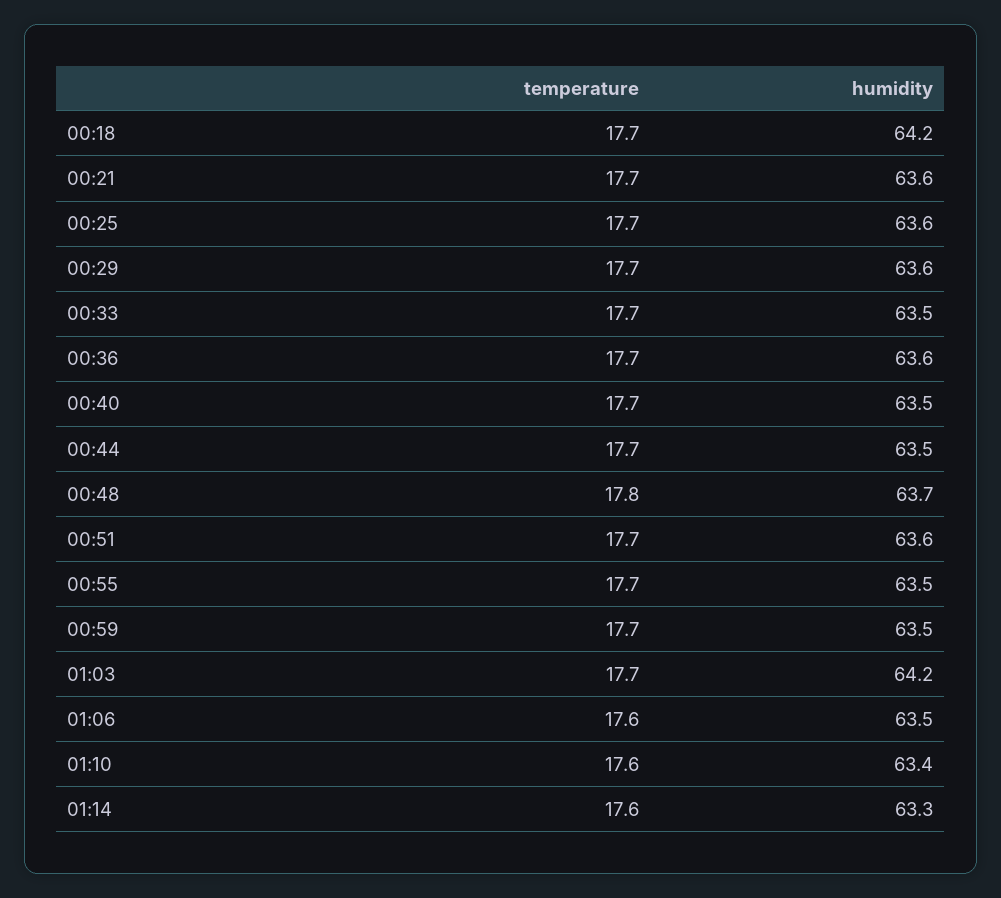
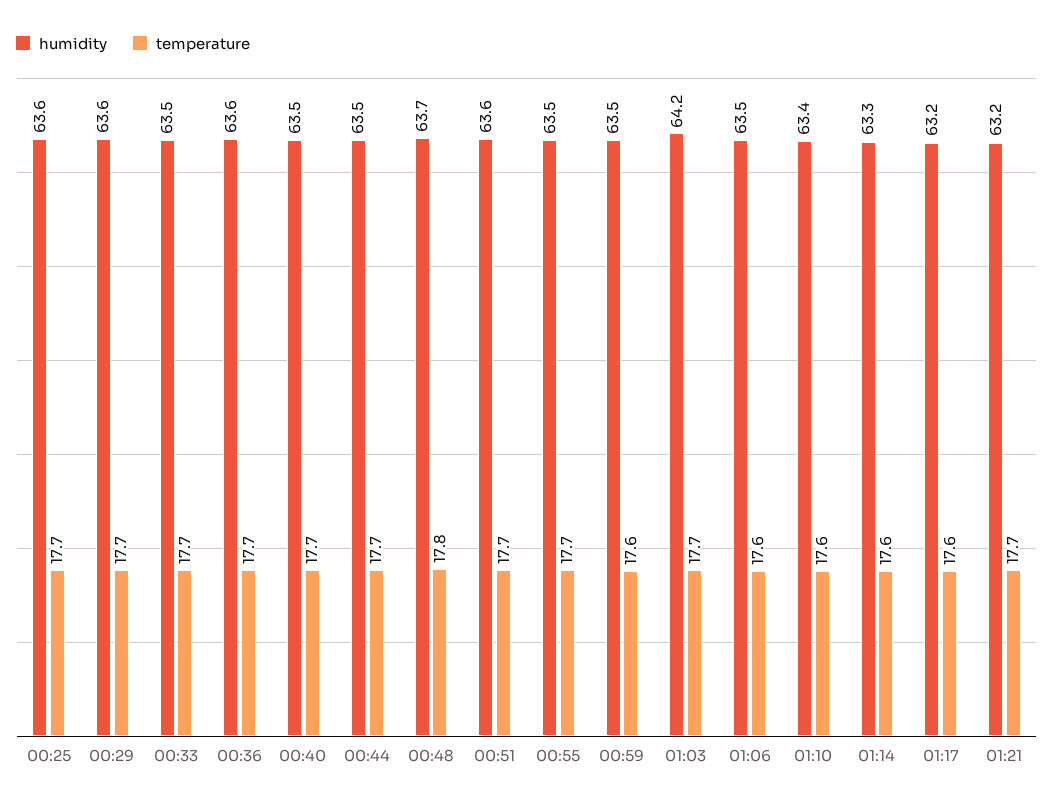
temperature, 00:18: 17.7 -> none
humidity, 00:18: 64.2 -> none
temperature, 00:21: 17.7 -> none
humidity, 00:21: 63.6 -> none
temperature, 00:59: 17.7 -> 17.6
humidity, 01:17: none -> 63.2
temperature, 01:17: none -> 17.6
humidity, 01:21: none -> 63.2
temperature, 01:21: none -> 17.7

